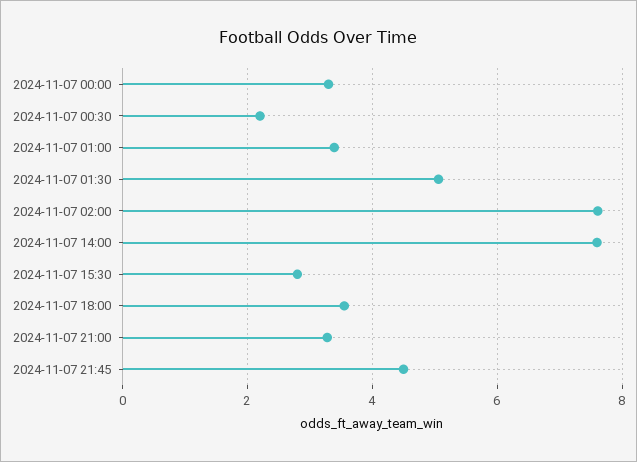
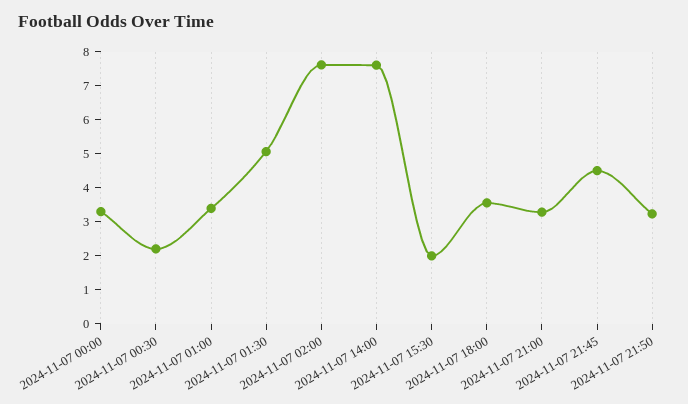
2024-11-07 15:30: 2.8 -> 2
2024-11-07 21:50: none -> 3.25

